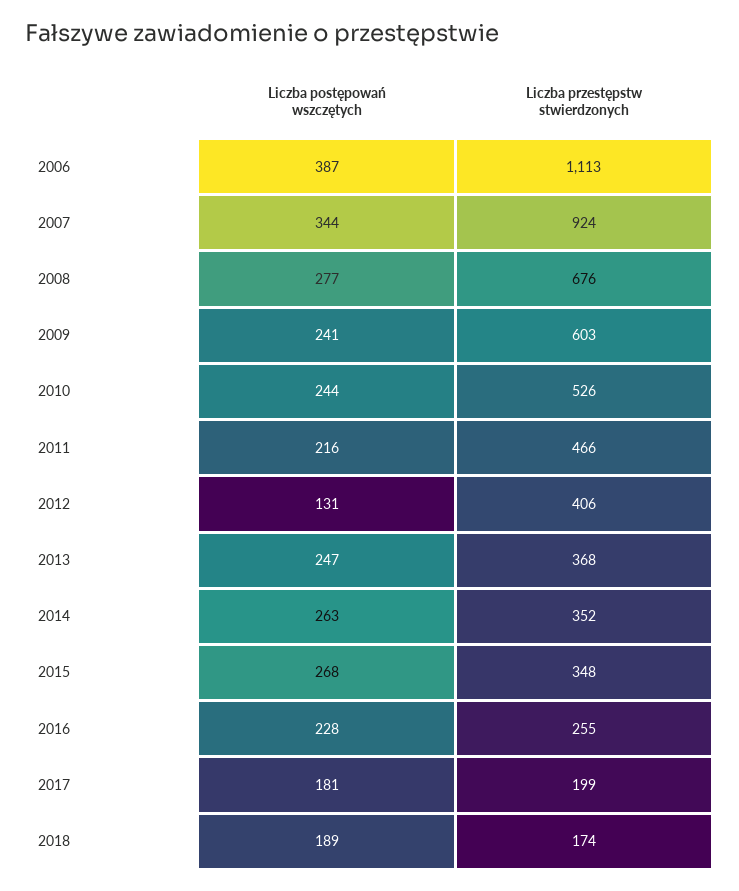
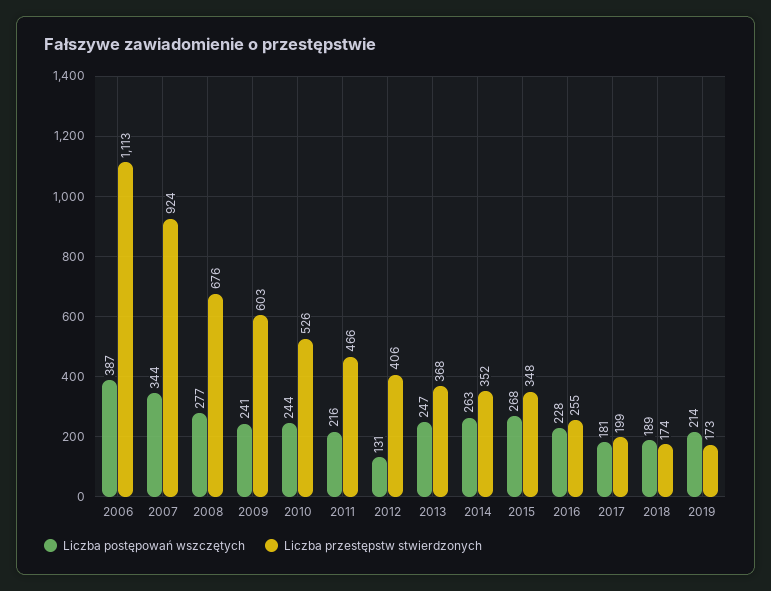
Liczba postępowań wszczętych, 2019: none -> 214
Liczba przestępstw stwierdzonych, 2019: none -> 173

